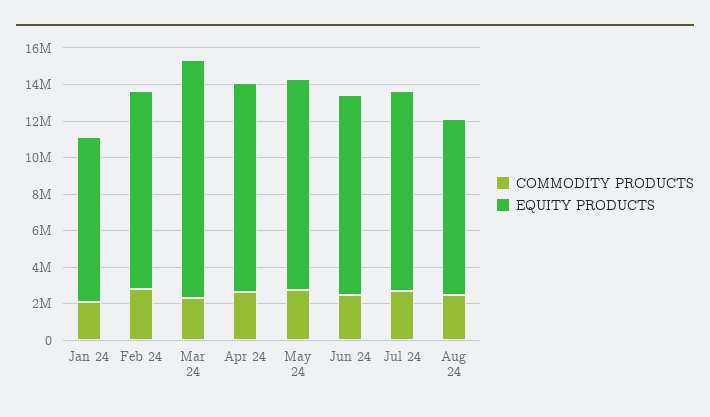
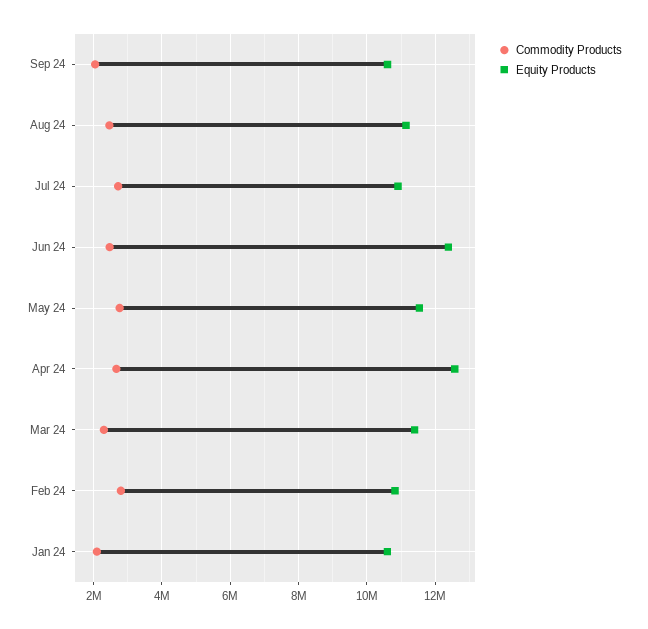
EQUITY PRODUCTS, Jan 24: 9000000 -> 10600000
EQUITY PRODUCTS, Mar 24: 13000000 -> 11400000
EQUITY PRODUCTS, Apr 24: 11500000 -> 12600000
EQUITY PRODUCTS, Jun 24: 11000000 -> 12400000
EQUITY PRODUCTS, Aug 24: 9500000 -> 11200000
COMMODITY PRODUCTS, Sep 24: none -> 2000000
EQUITY PRODUCTS, Sep 24: none -> 10600000

